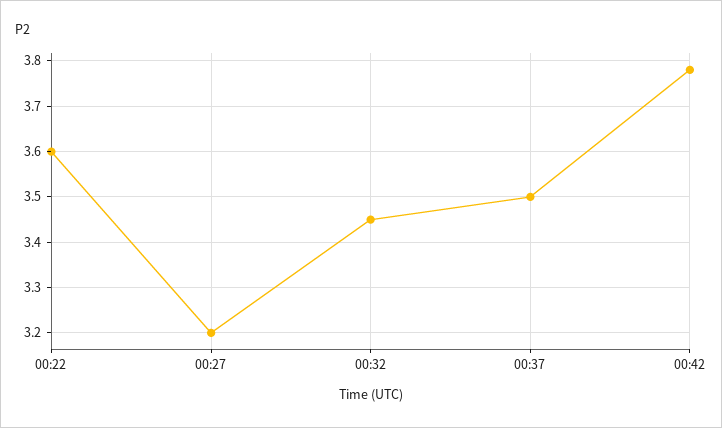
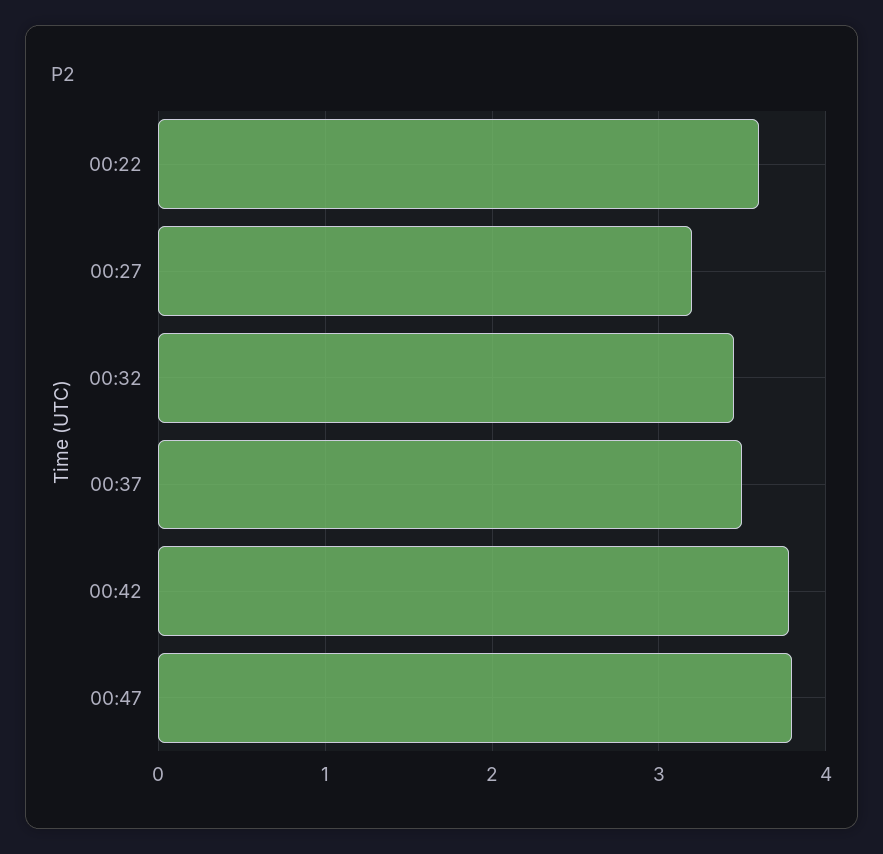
00:47: none -> 3.8

